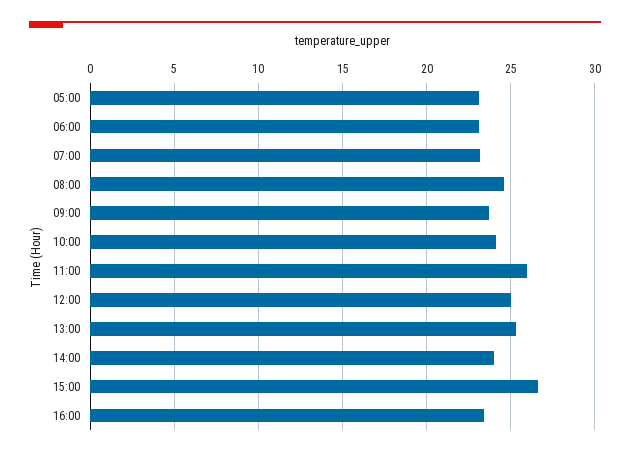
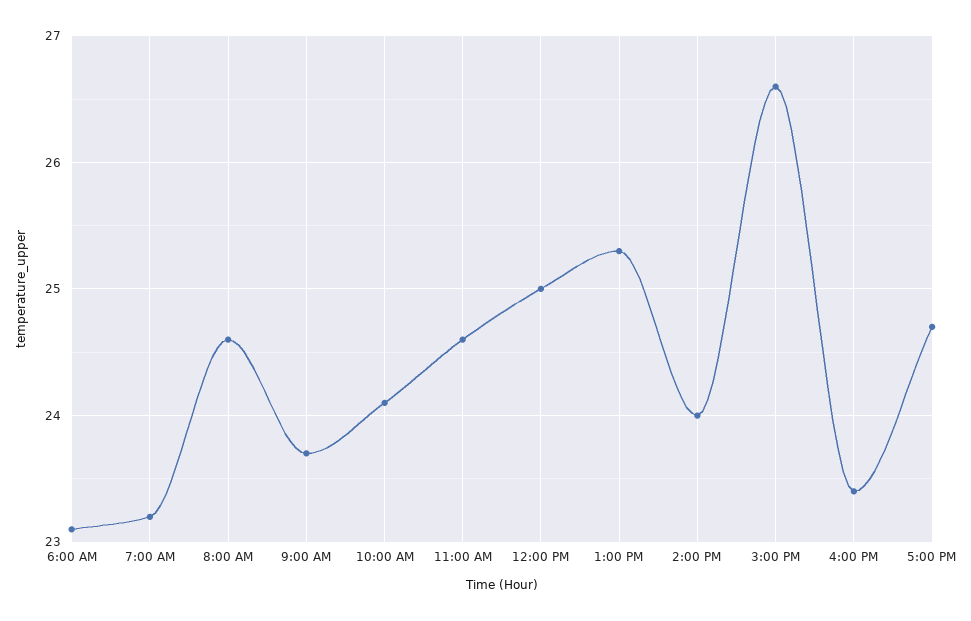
05:00: 23 -> none
11:00: 26 -> 24.6
5:00 PM: none -> 24.7

